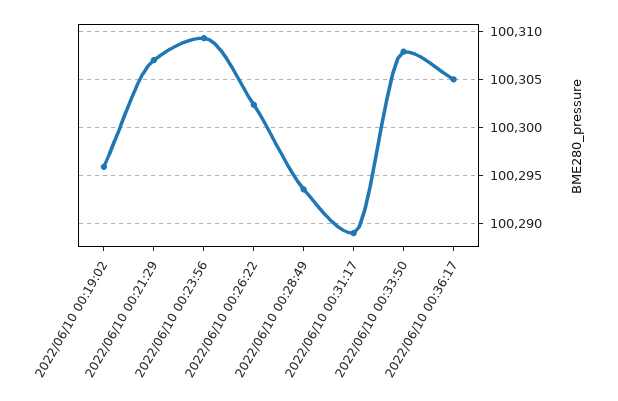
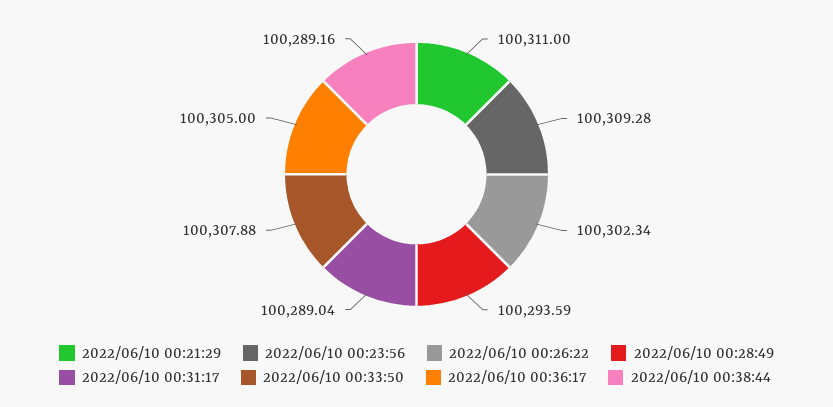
2022/06/10 00:19:02: 100296 -> none
2022/06/10 00:21:29: 100307 -> 100311
2022/06/10 00:38:44: none -> 100289.16

